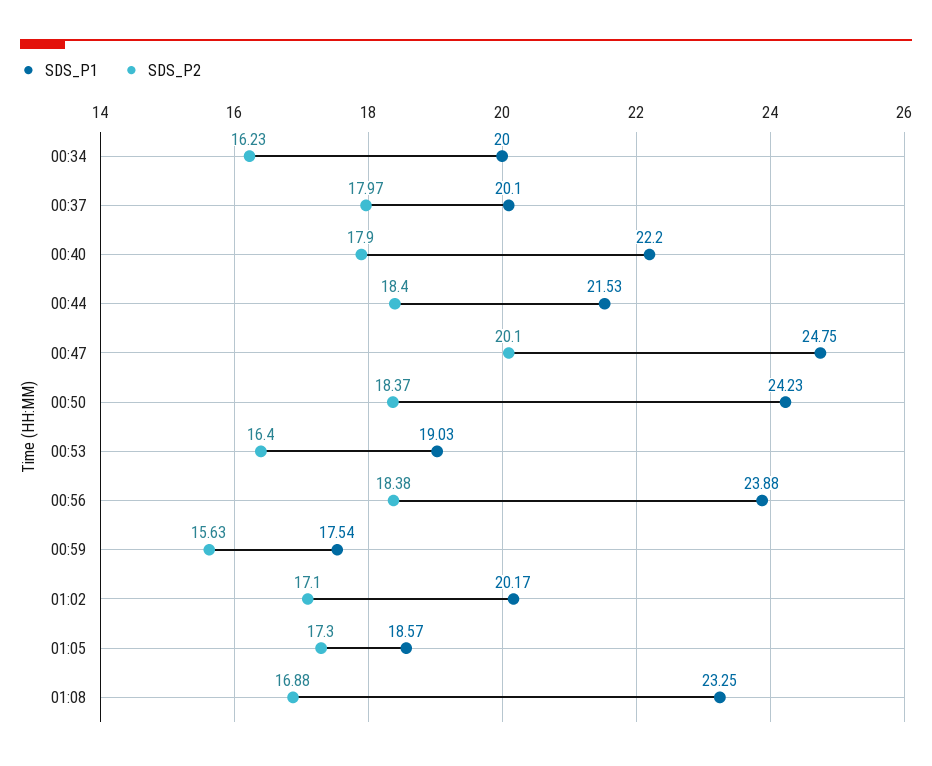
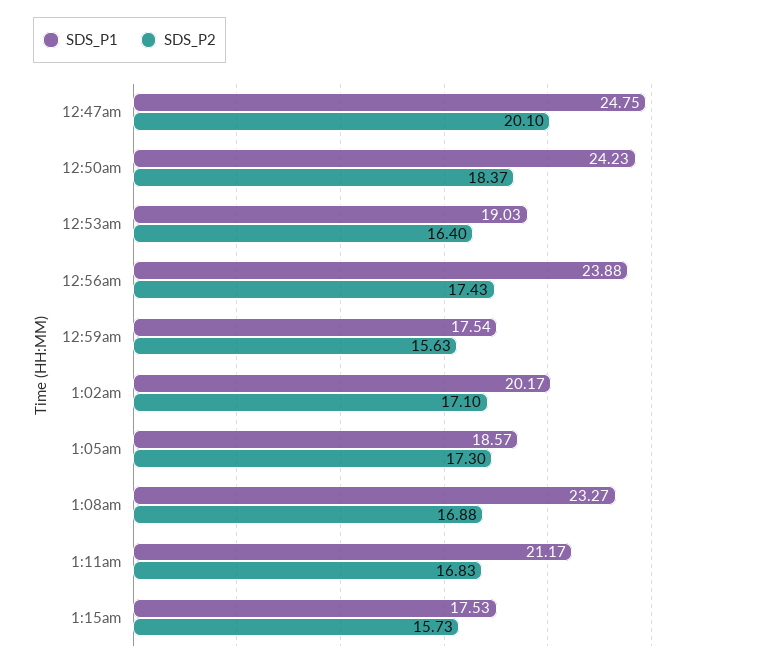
SDS_P1, 00:34: 20 -> none
SDS_P2, 00:34: 16.23 -> none
SDS_P1, 00:37: 20.1 -> none
SDS_P2, 00:37: 17.97 -> none
SDS_P1, 00:40: 22.2 -> none
SDS_P2, 00:40: 17.9 -> none
SDS_P1, 00:44: 21.53 -> none
SDS_P2, 00:44: 18.4 -> none
SDS_P2, 00:56: 18.38 -> 17.43
SDS_P1, 01:08: 23.25 -> 23.27
SDS_P1, 1:11am: none -> 21.17
SDS_P2, 1:11am: none -> 16.83
SDS_P1, 1:15am: none -> 17.53
SDS_P2, 1:15am: none -> 15.73

